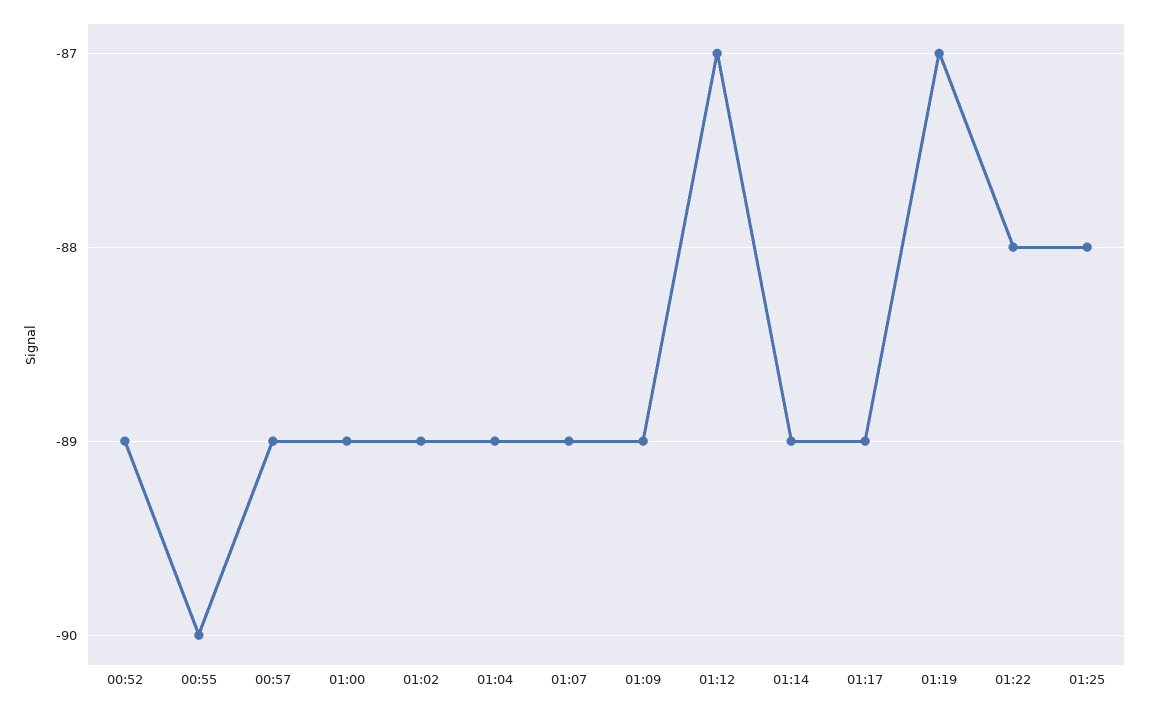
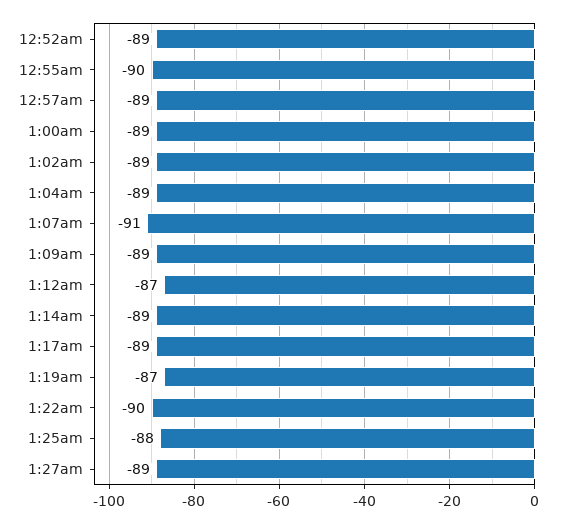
01:07: -89 -> -91
01:22: -88 -> -90
1:27am: none -> -89

